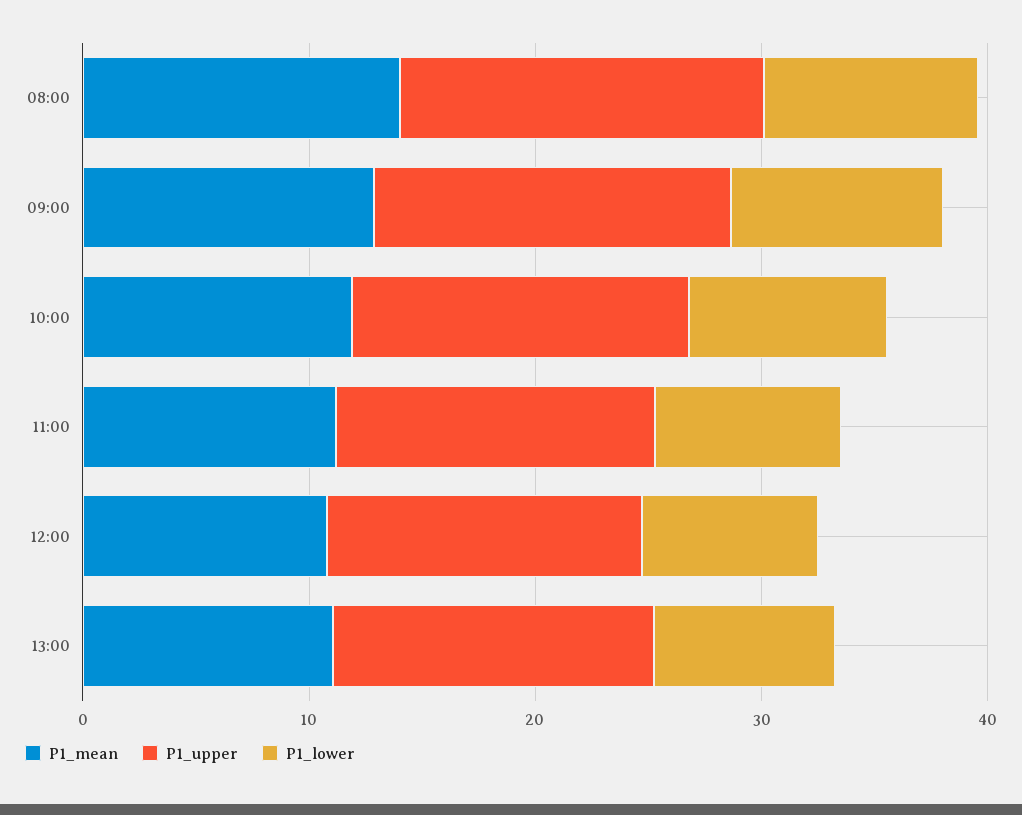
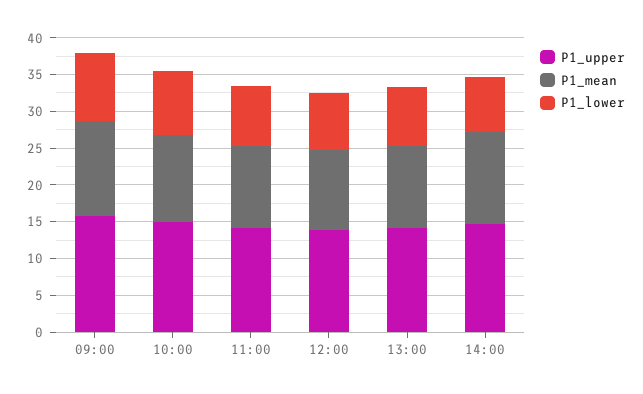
P1_mean, 08:00: 14 -> none
P1_upper, 08:00: 16 -> none
P1_lower, 08:00: 10 -> none
P1_upper, 14:00: none -> 15
P1_mean, 14:00: none -> 12.5
P1_lower, 14:00: none -> 7.5

